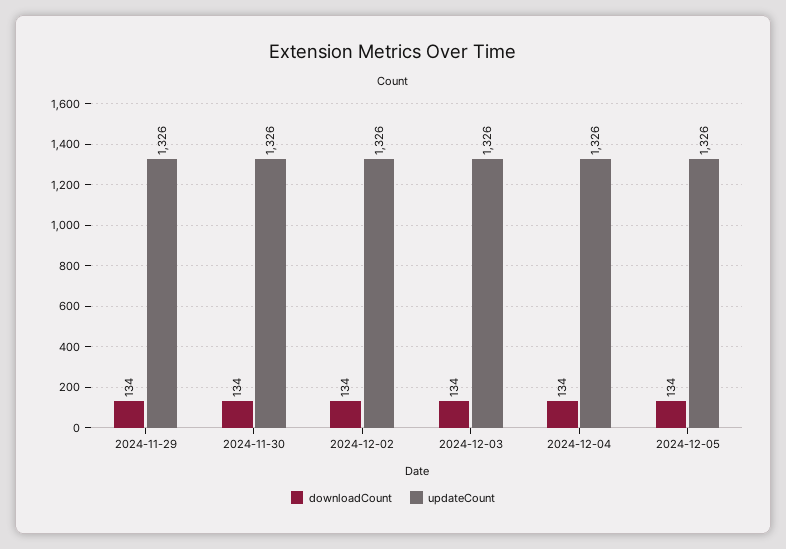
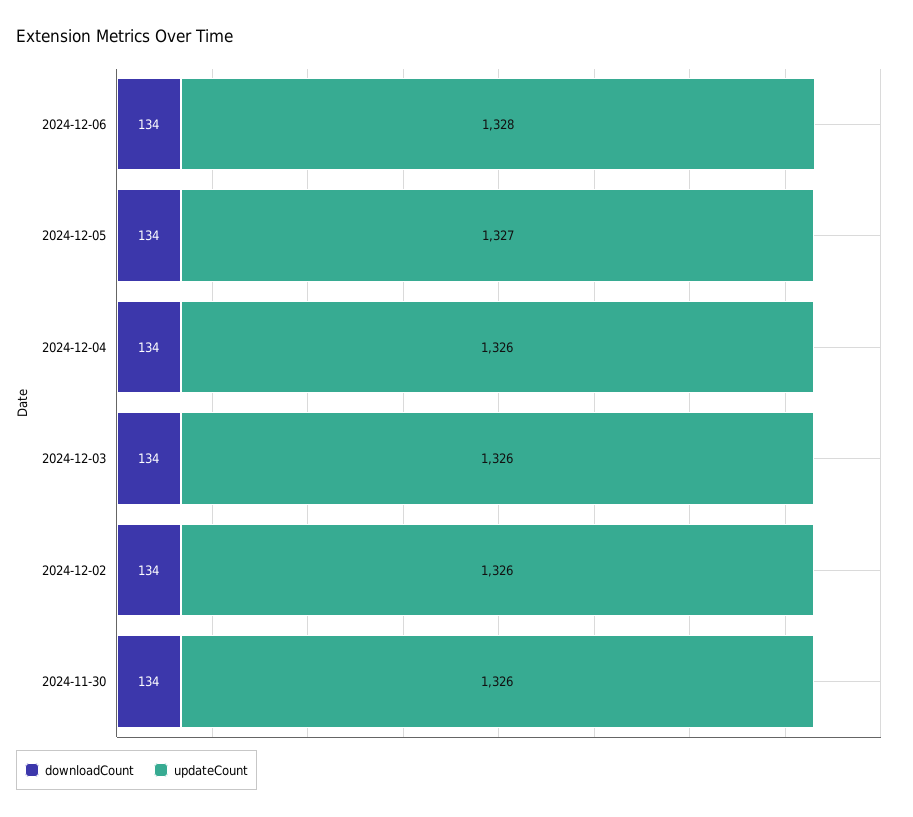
downloadCount, 2024-11-29: 134 -> none
updateCount, 2024-11-29: 1326 -> none
updateCount, 2024-12-05: 1326 -> 1327
downloadCount, 2024-12-06: none -> 134
updateCount, 2024-12-06: none -> 1328

